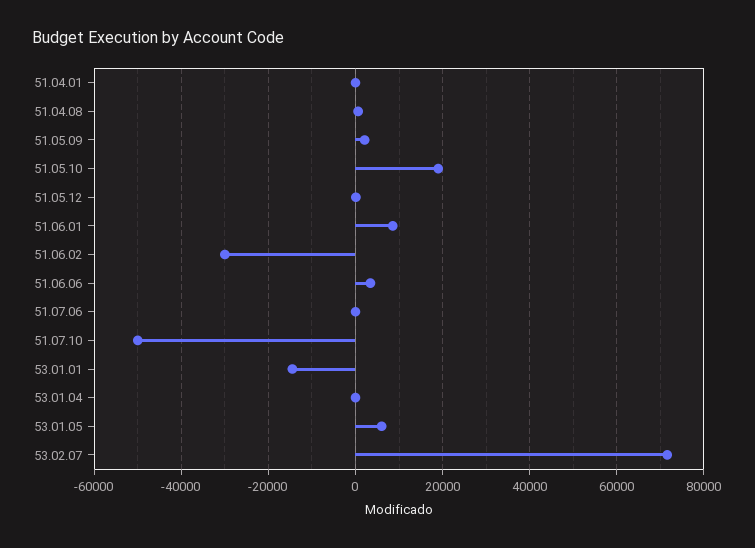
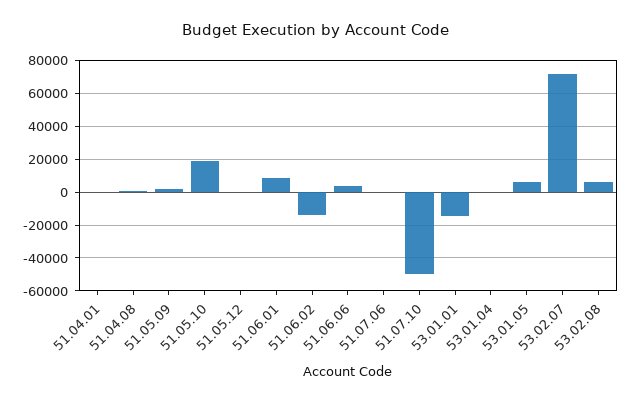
51.06.02: -30000 -> -15000
53.02.08: none -> 5000

